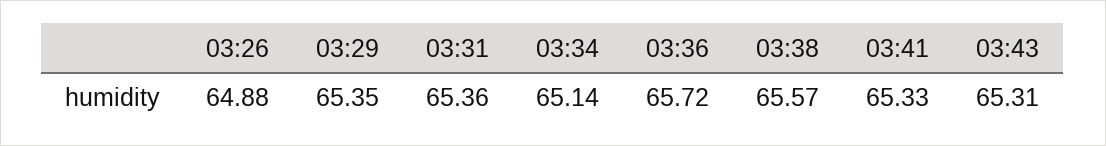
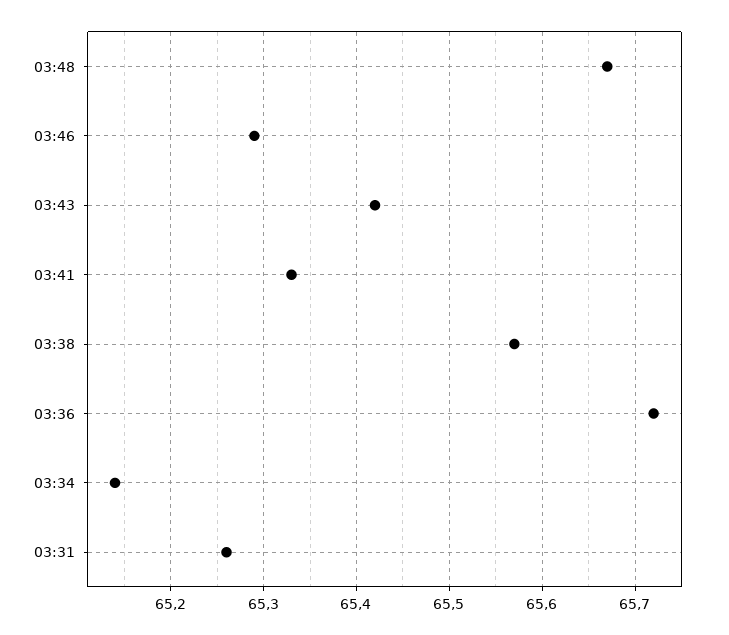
03:26: 64.88 -> none
03:29: 65.35 -> none
03:31: 65.36 -> 65.26
03:43: 65.31 -> 65.42
03:48: none -> 65.67
03:46: none -> 65.29

